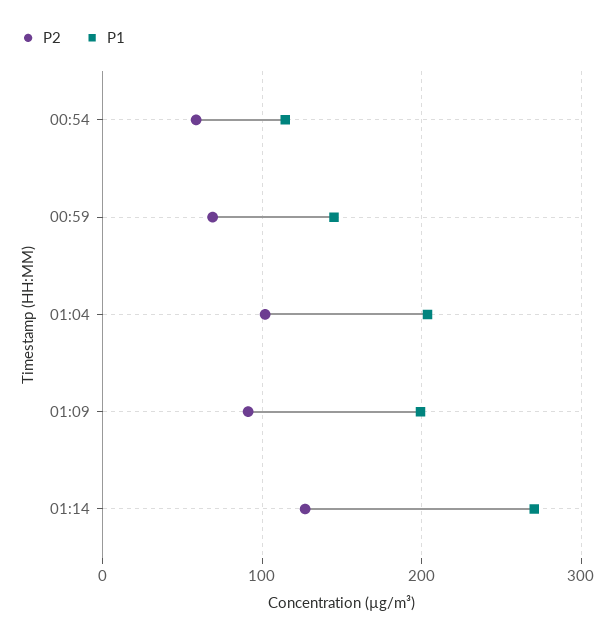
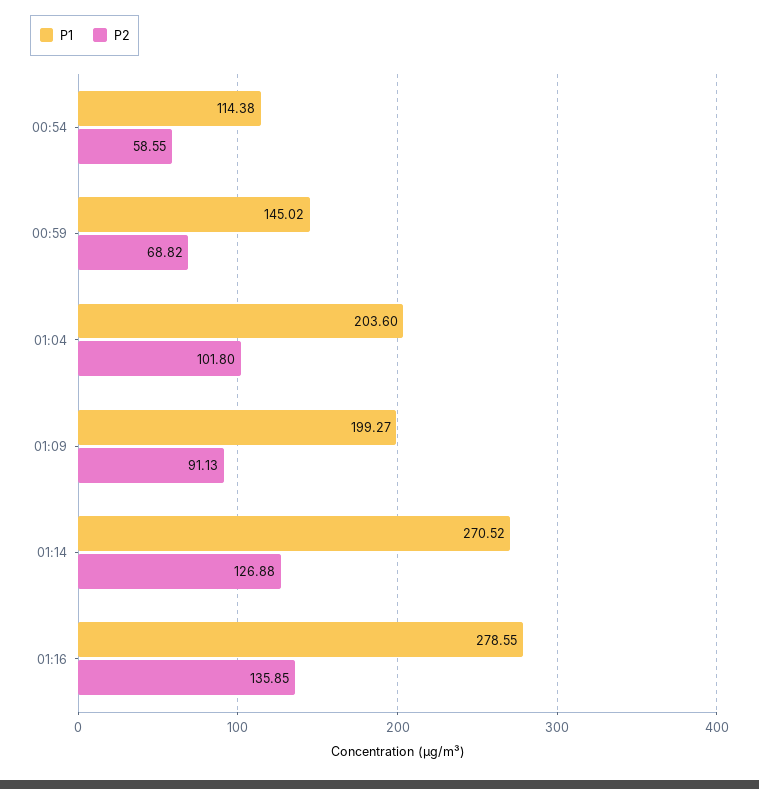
P1, 01:16: none -> 278.55
P2, 01:16: none -> 135.85

